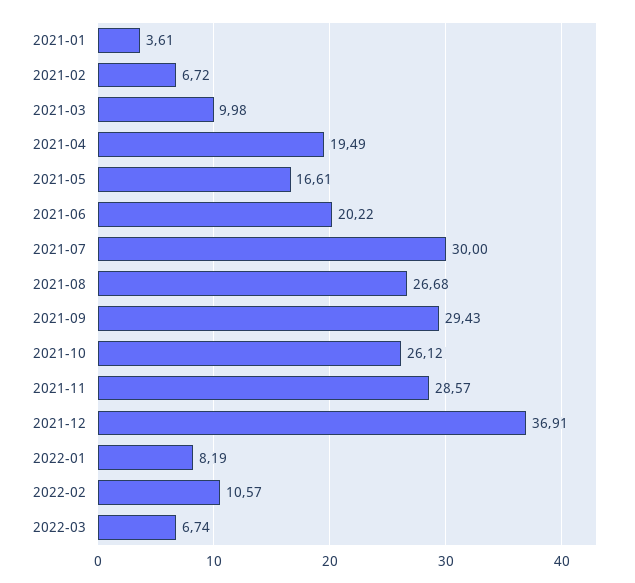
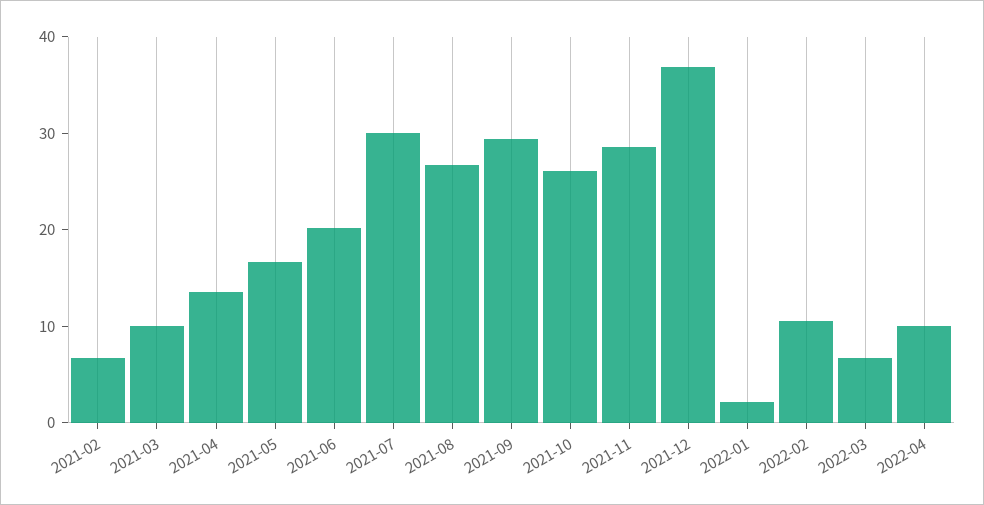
2021-01: 3.61 -> none
2021-04: 19.49 -> 14
2022-01: 8.19 -> 2
2022-04: none -> 10

